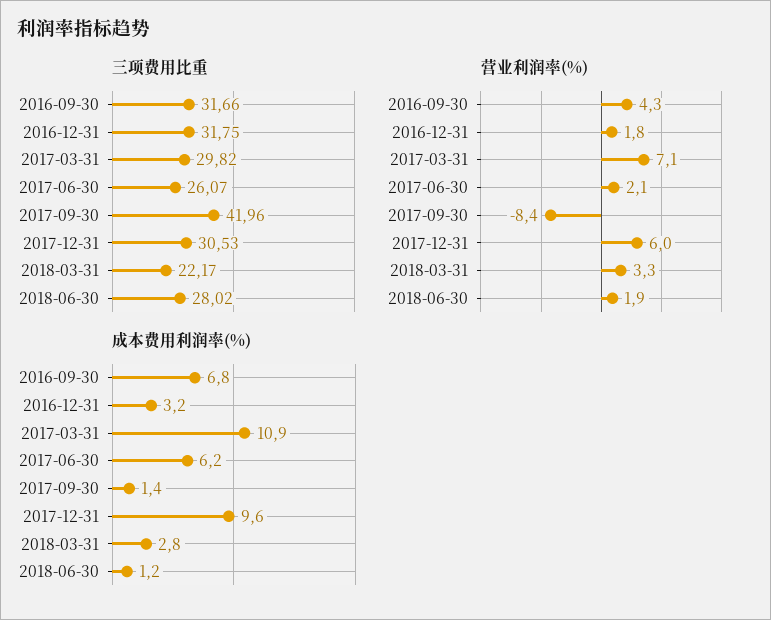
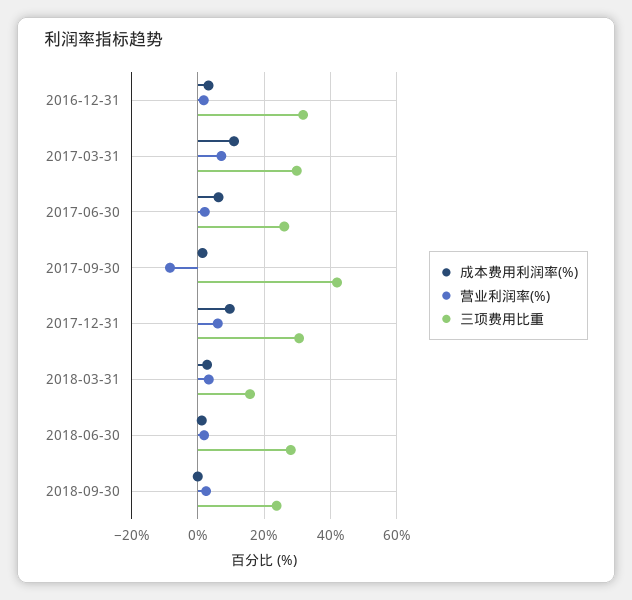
三项费用比重, 2016-09-30: 31.66 -> none
三项费用比重, 2018-03-31: 22.17 -> 16
营业利润率(%), 2016-09-30: 4.3 -> none
成本费用利润率(%), 2016-09-30: 6.8 -> none
成本费用利润率(%), 2018-09-30: none -> 0
营业利润率(%), 2018-09-30: none -> 2
三项费用比重, 2018-09-30: none -> 24

